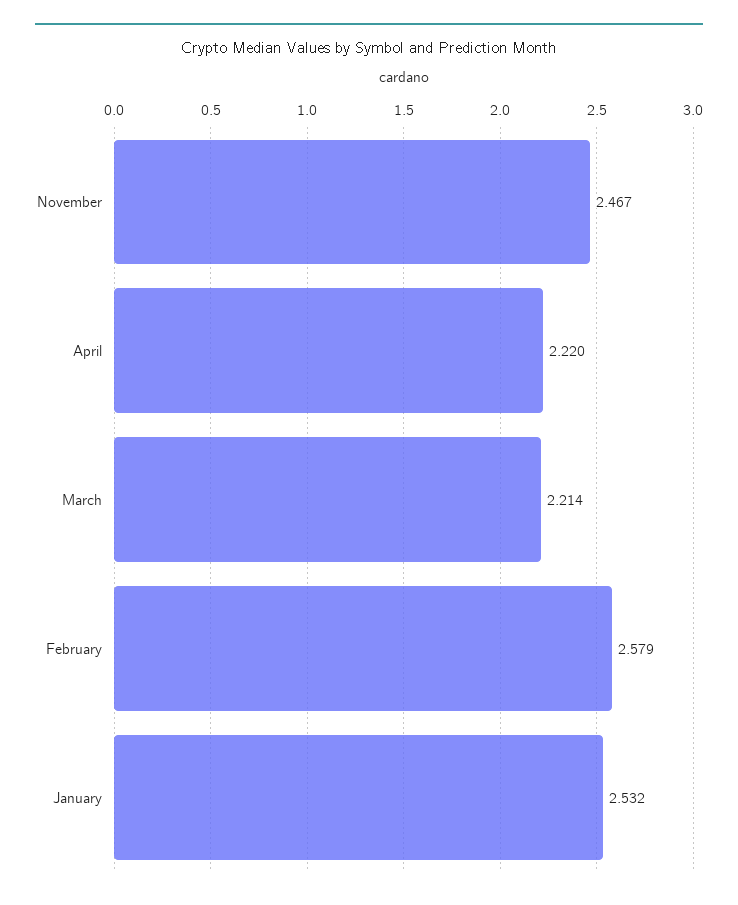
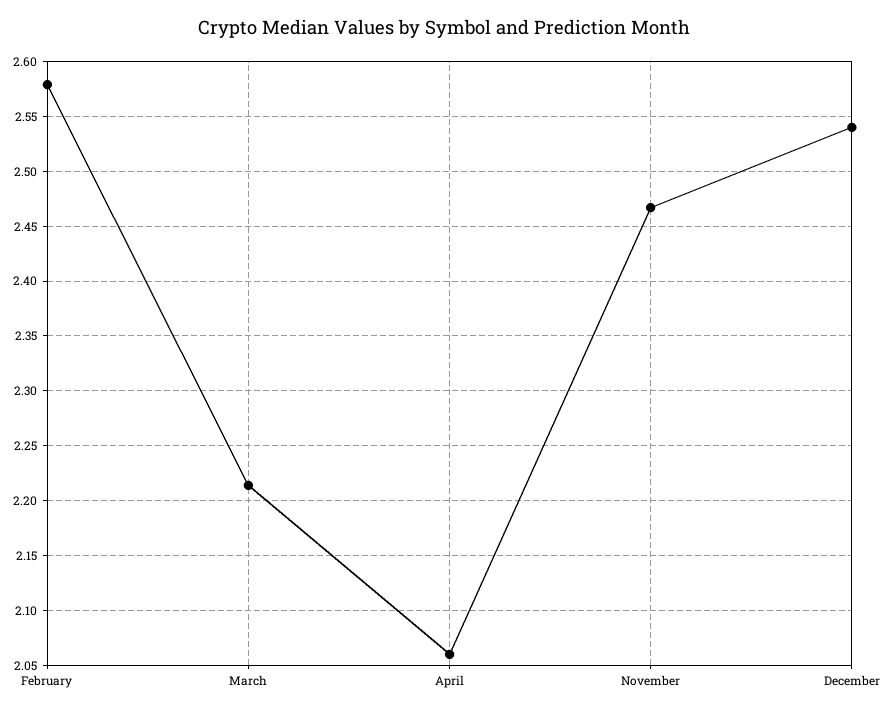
April: 2.22 -> 2.06
January: 2.532 -> none
December: none -> 2.54

